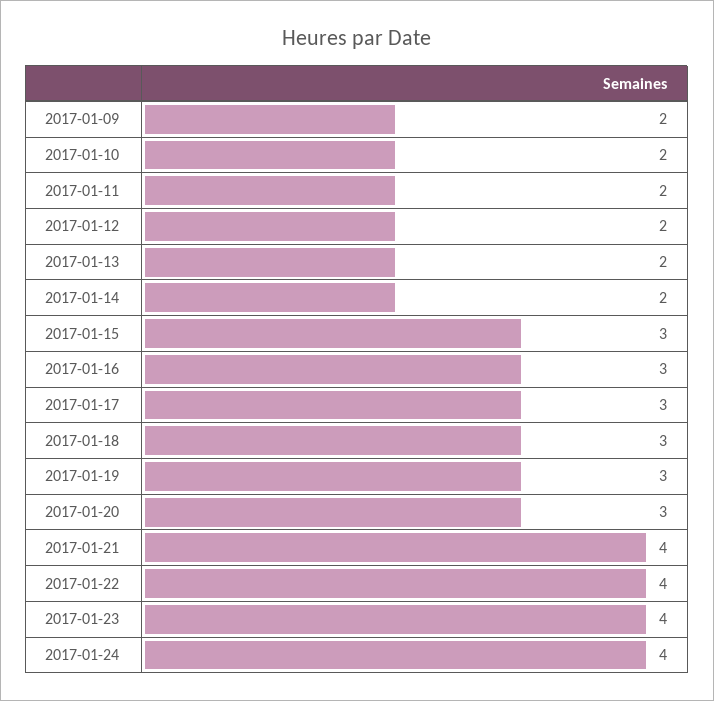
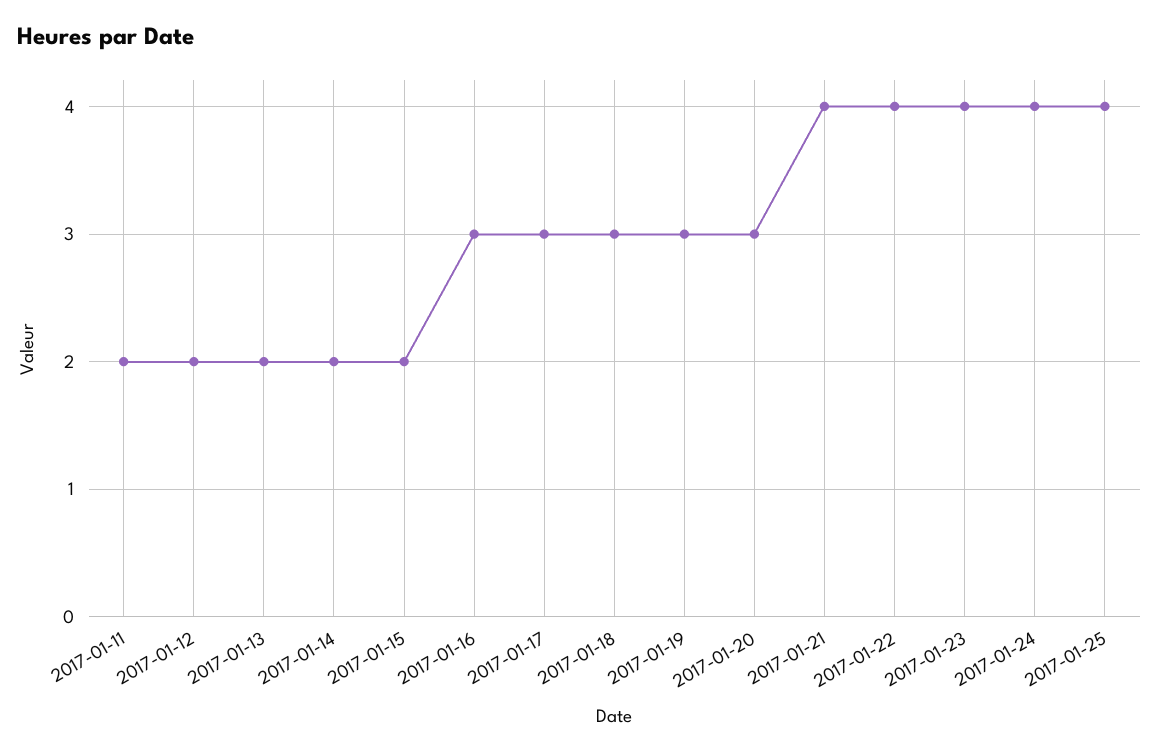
2017-01-09: 2 -> none
2017-01-10: 2 -> none
2017-01-15: 3 -> 2
2017-01-25: none -> 4

